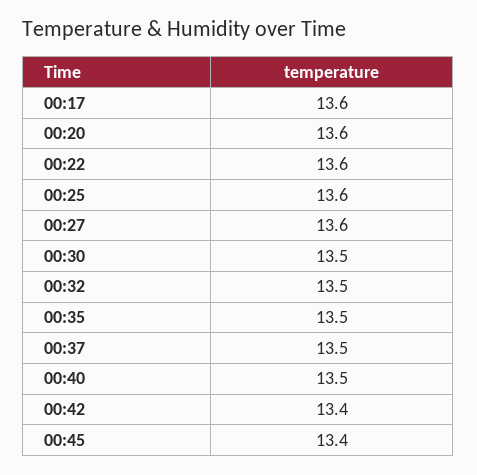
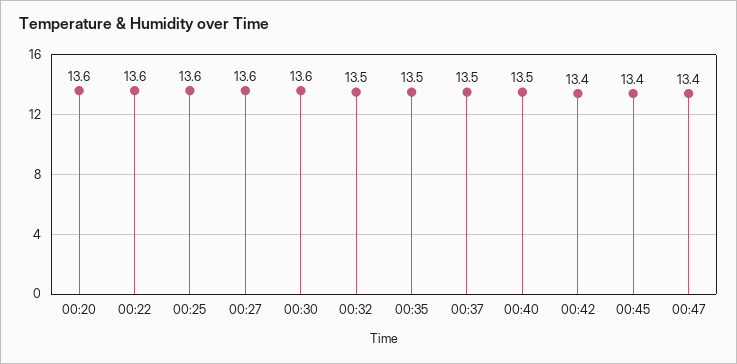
00:17: 13.6 -> none
00:30: 13.5 -> 13.6
00:47: none -> 13.4

